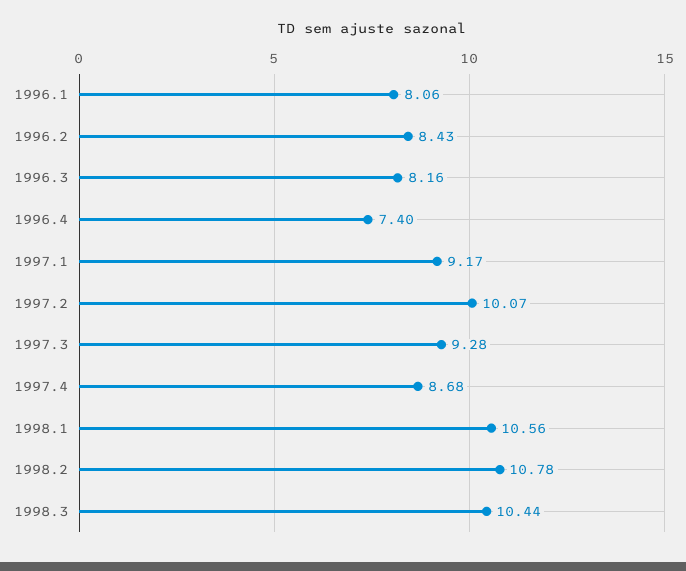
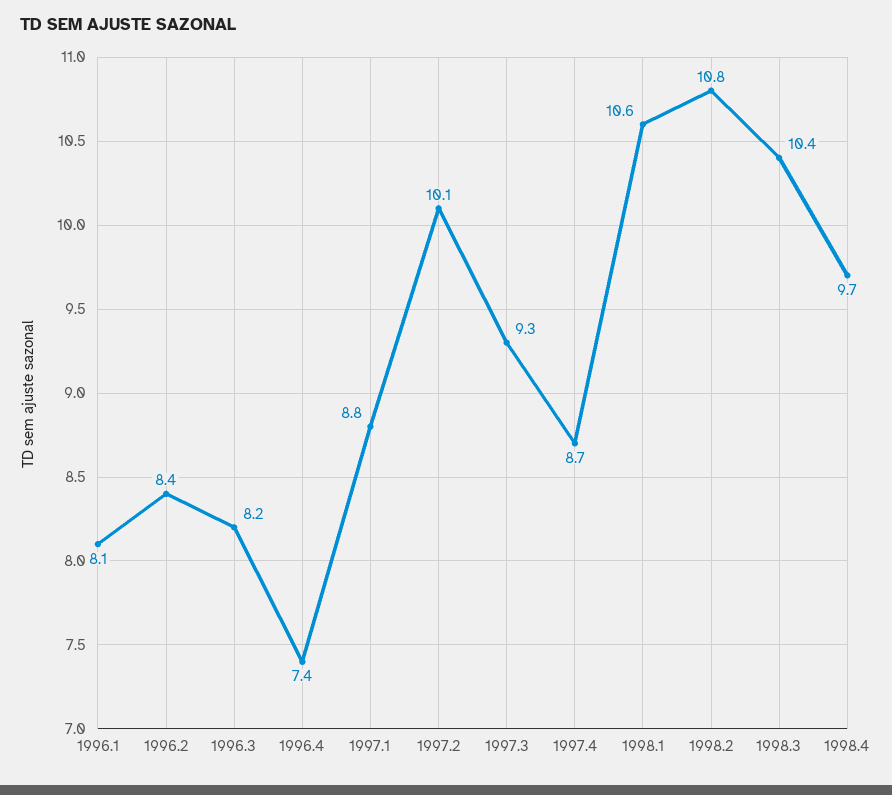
1997.1: 9.17 -> 8.8
1998.4: none -> 9.7

